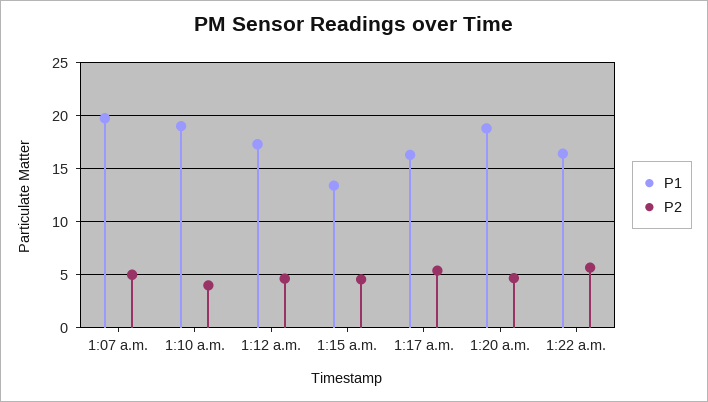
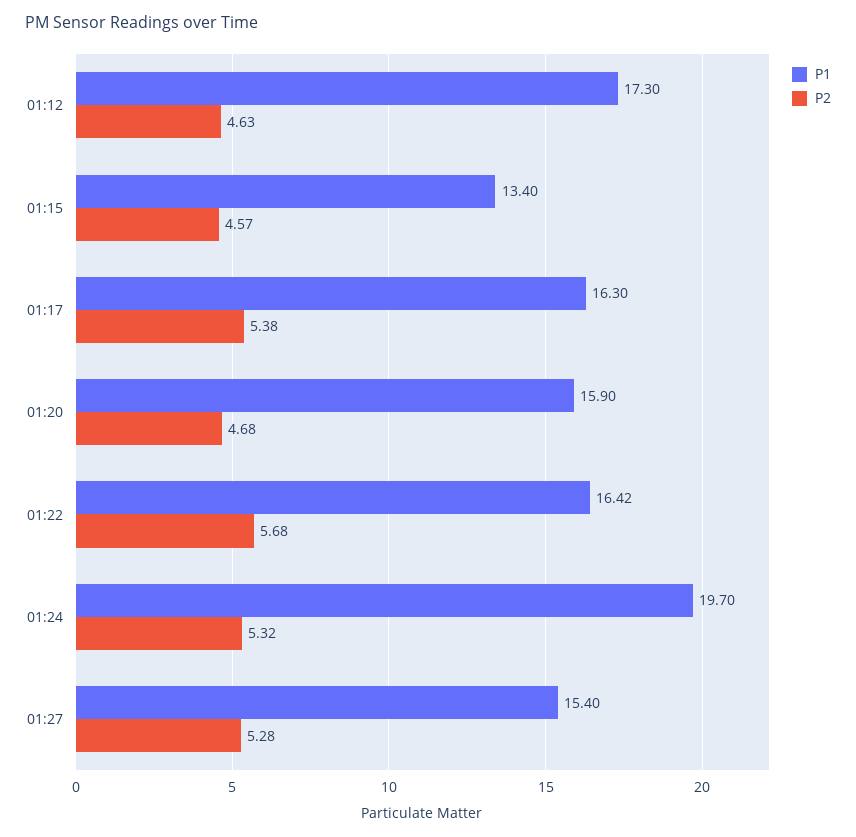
P1, 1:07 a.m.: 20 -> none
P2, 1:07 a.m.: 5 -> none
P1, 1:10 a.m.: 19 -> none
P2, 1:10 a.m.: 4 -> none
P1, 1:20 a.m.: 19 -> 15.9
P1, 01:24: none -> 19.7
P2, 01:24: none -> 5.32
P1, 01:27: none -> 15.4
P2, 01:27: none -> 5.28

